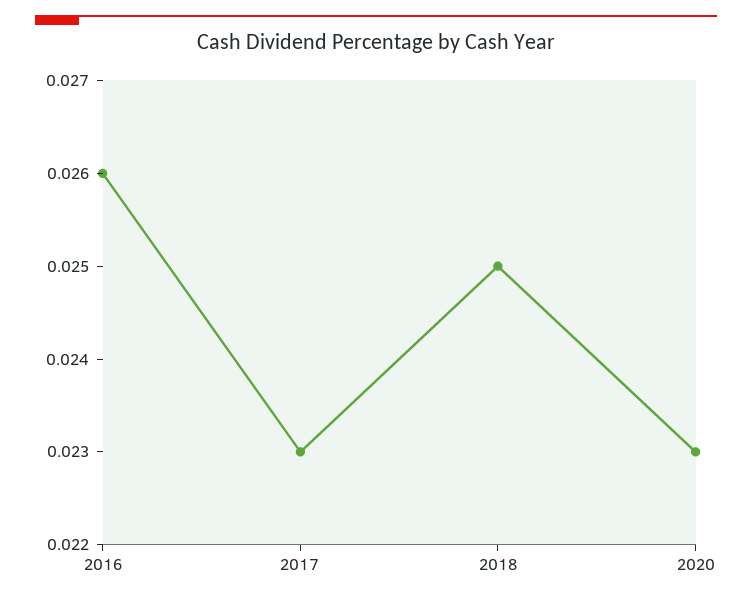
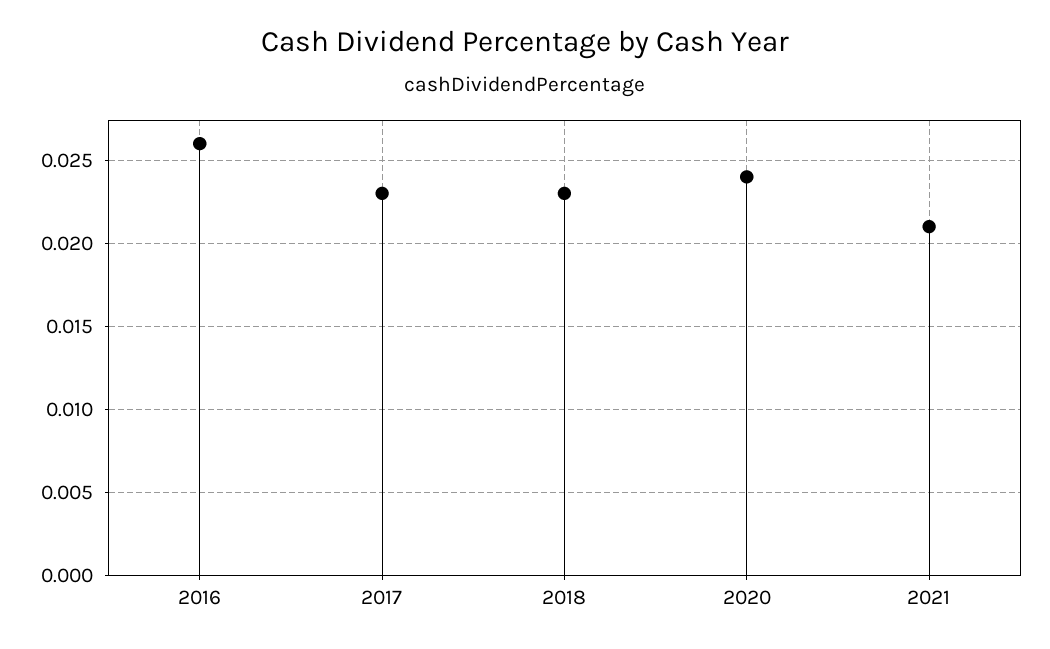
2018: 0.025 -> 0.023
2020: 0.023 -> 0.024
2021: none -> 0.021

